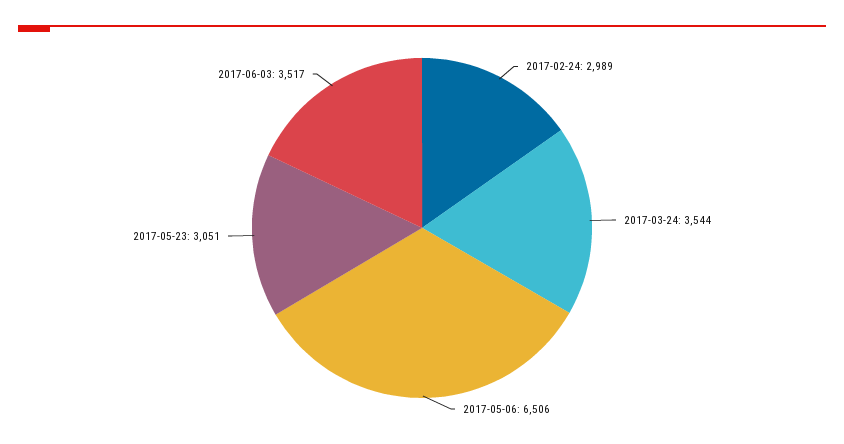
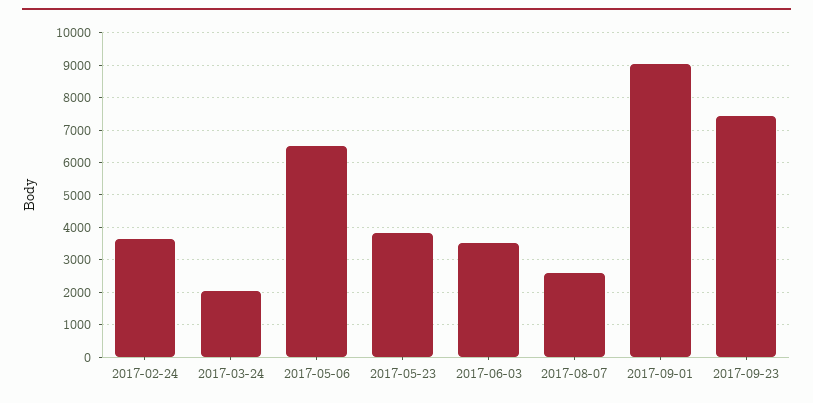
2017-02-24: 2989 -> 3600
2017-03-24: 3544 -> 2000
2017-05-23: 3051 -> 3800
2017-08-07: none -> 2600
2017-09-01: none -> 9000
2017-09-23: none -> 7400

